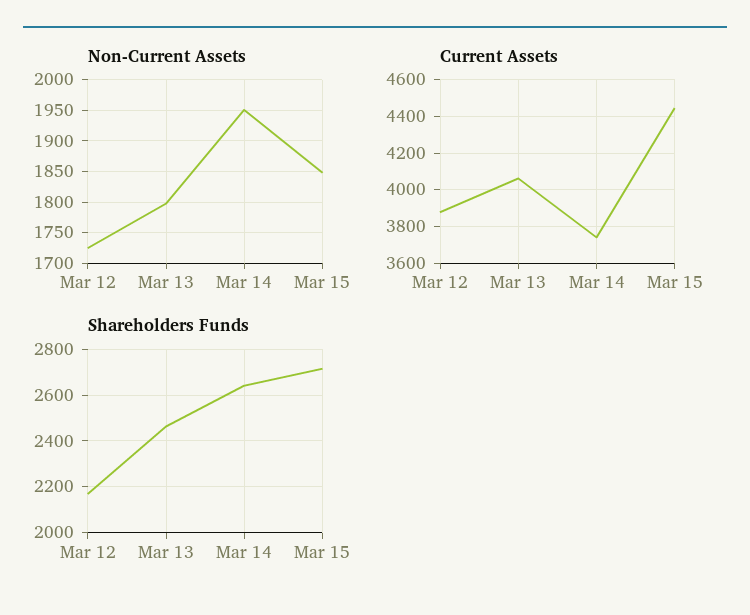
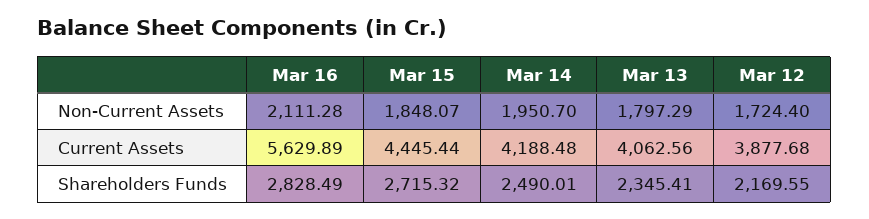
Current Assets, Mar 14: 3750 -> 4188.48
Shareholders Funds, Mar 13: 2450 -> 2345.41
Shareholders Funds, Mar 14: 2650 -> 2490.01
Non-Current Assets, Mar 16: none -> 2111.28
Current Assets, Mar 16: none -> 5629.89
Shareholders Funds, Mar 16: none -> 2828.49

